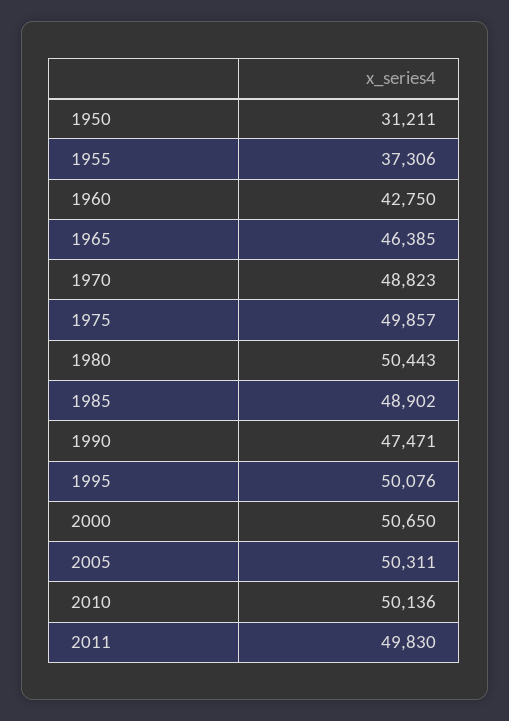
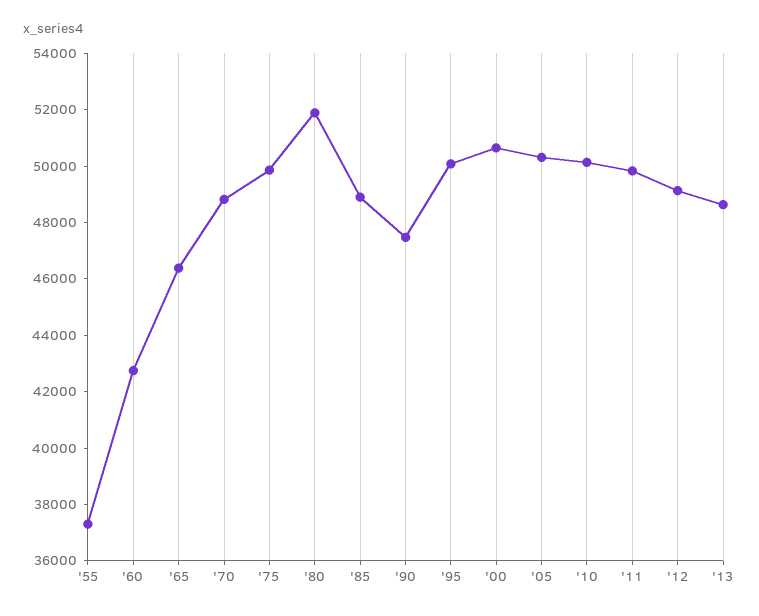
1950: 31211 -> none
1980: 50443 -> 52000
'12: none -> 49000
'13: none -> 48500

